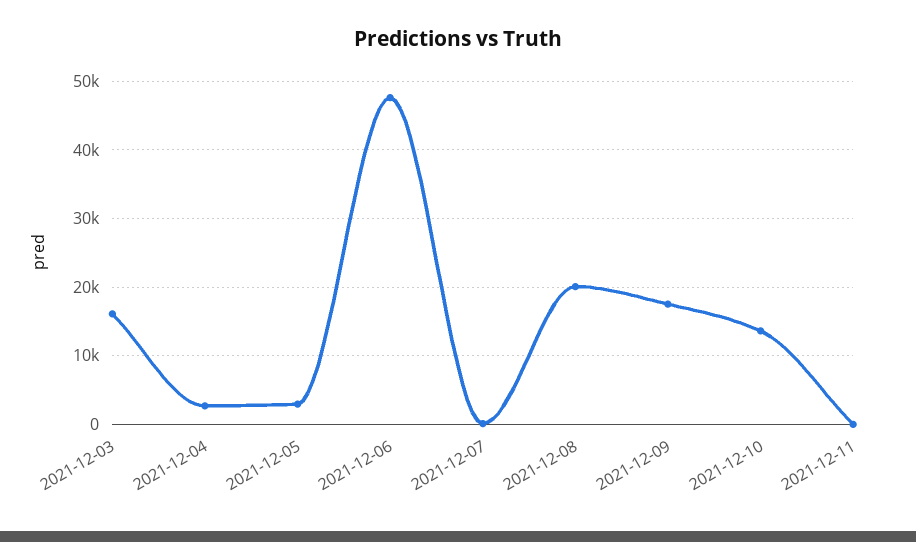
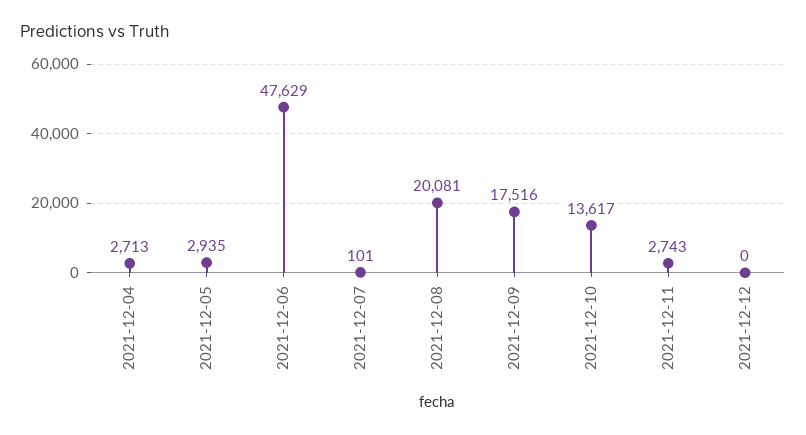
2021-12-03: 16000 -> none
2021-12-11: 0 -> 2743
2021-12-12: none -> 0

